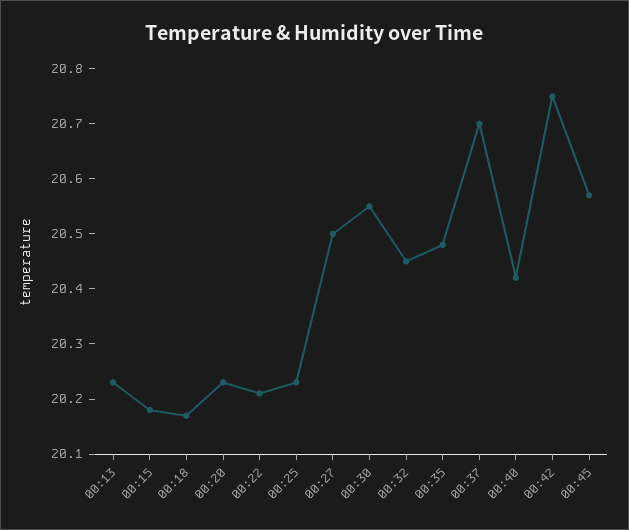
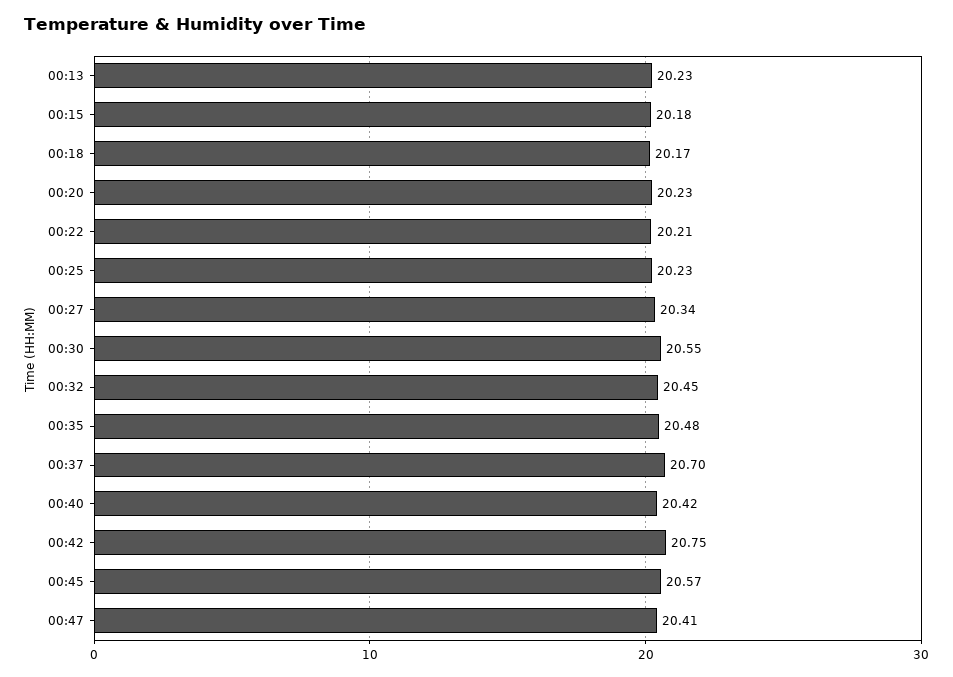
00:27: 20.5 -> 20.34
00:47: none -> 20.41

